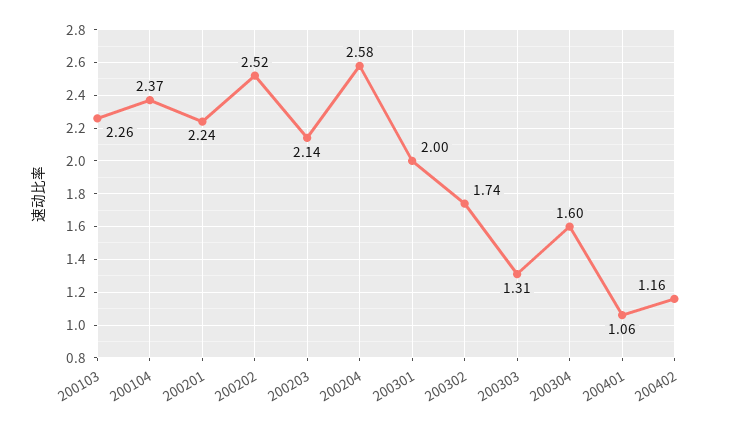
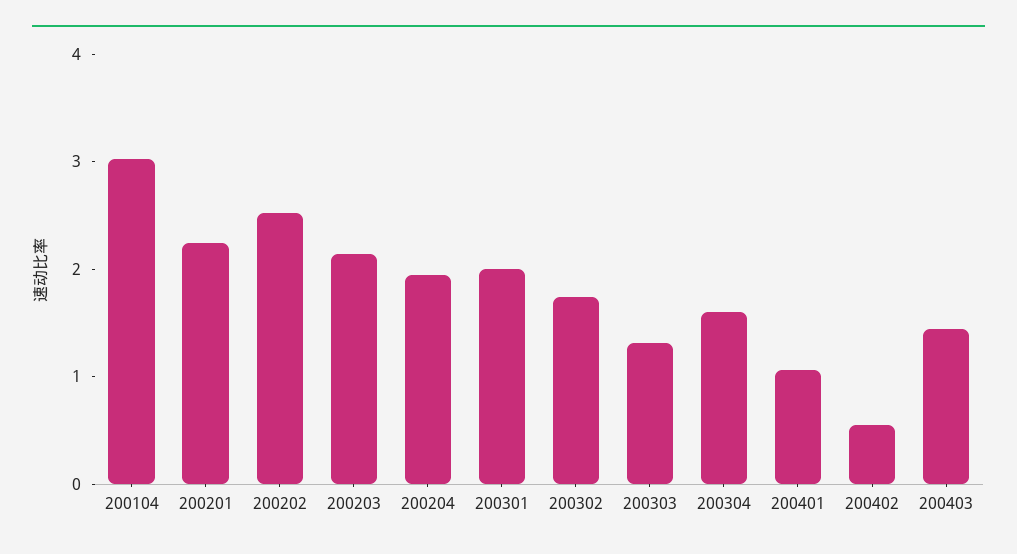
200103: 2.26 -> none
200104: 2.37 -> 3
200204: 2.58 -> 2
200402: 1.16 -> 0.6
200403: none -> 1.4

